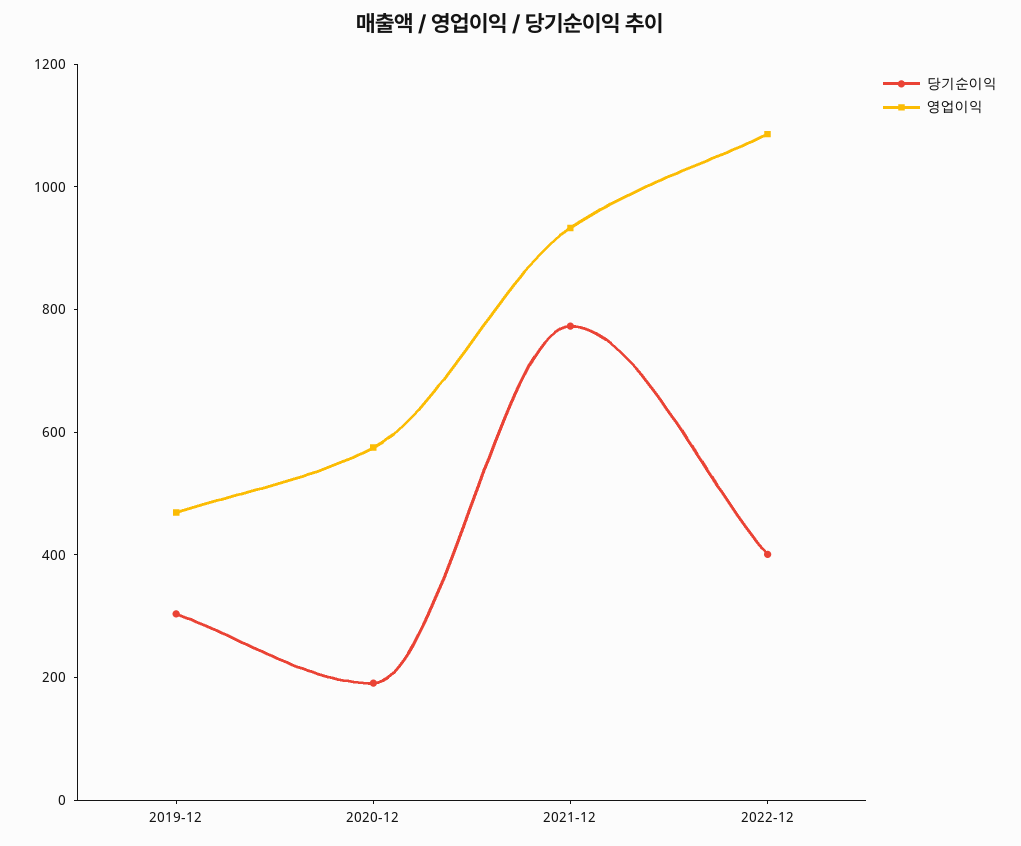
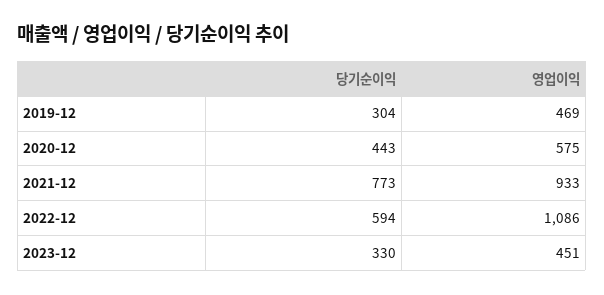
당기순이익, 2020-12: 200 -> 443
당기순이익, 2022-12: 400 -> 594
당기순이익, 2023-12: none -> 330
영업이익, 2023-12: none -> 451

